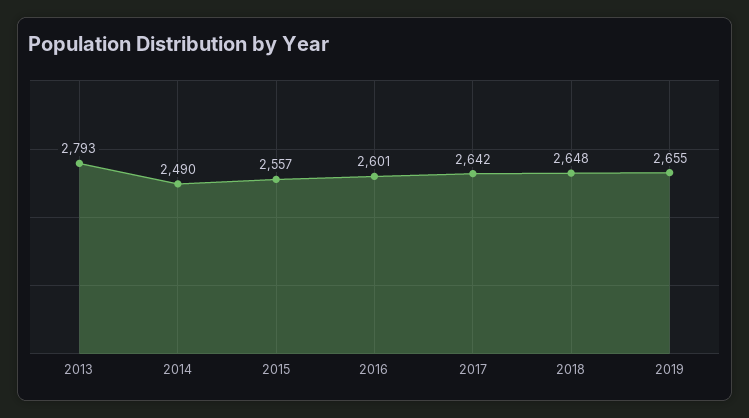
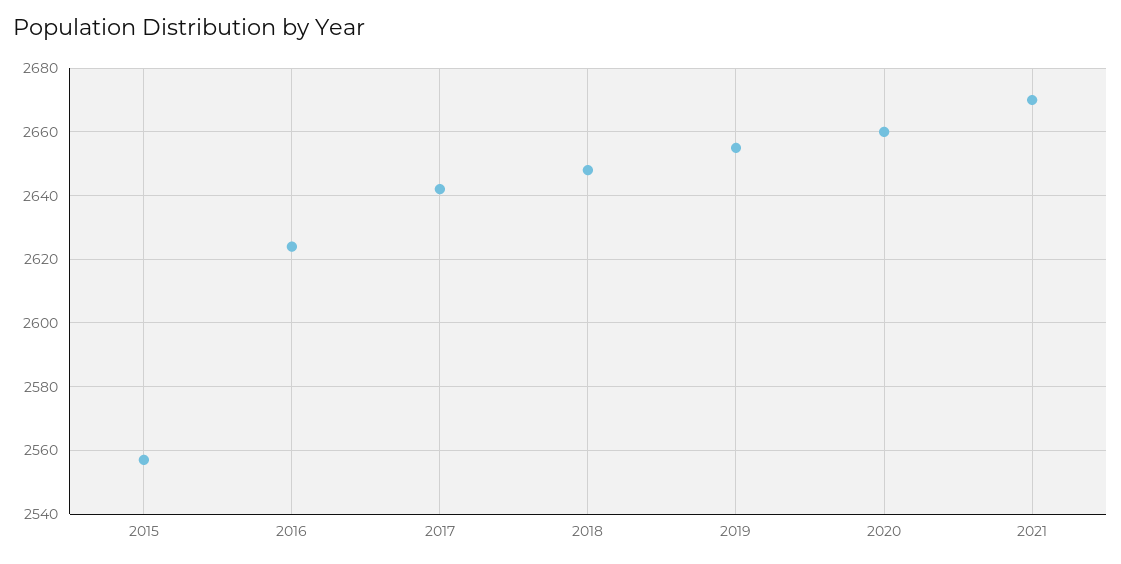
2013: 2793 -> none
2014: 2490 -> none
2016: 2601 -> 2625
2020: none -> 2660
2021: none -> 2670

